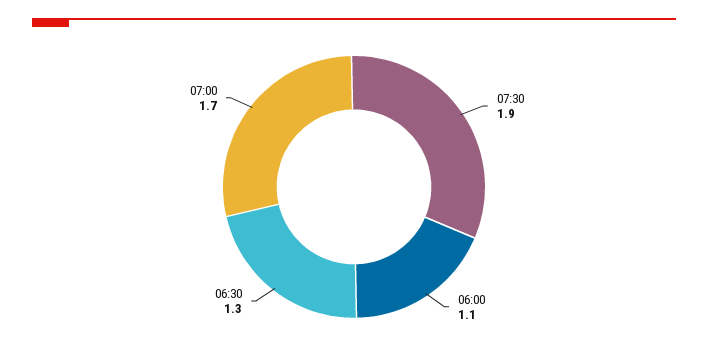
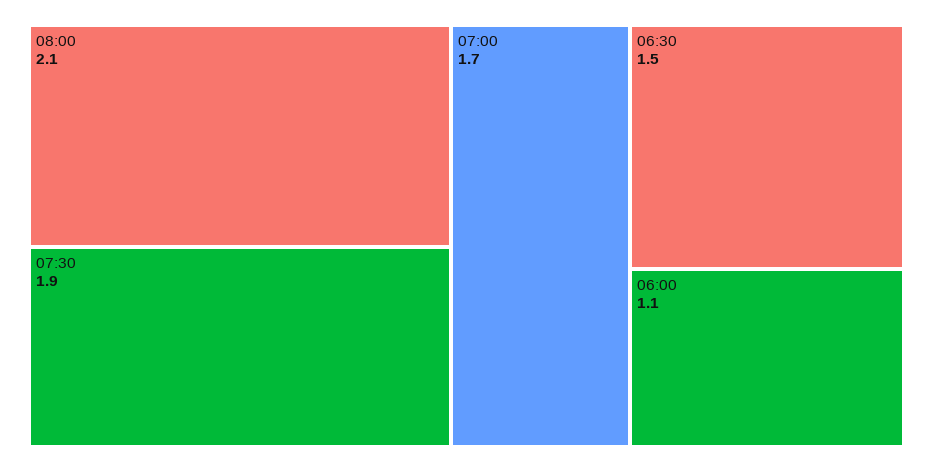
06:30: 1.3 -> 1.5
08:00: none -> 2.1

